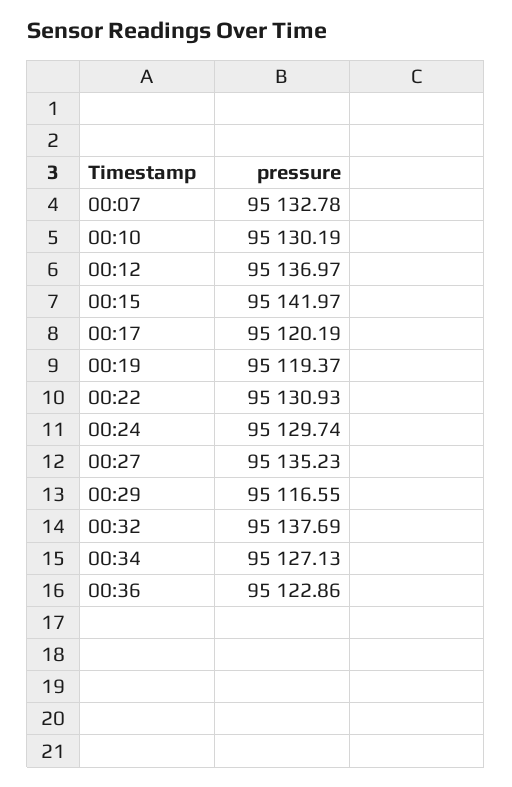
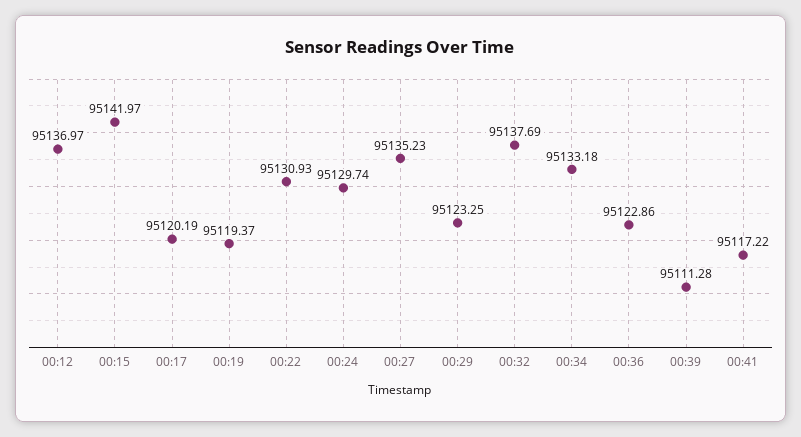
00:07: 95132.78 -> none
00:10: 95130.19 -> none
00:29: 95116.55 -> 95123.25
00:34: 95127.13 -> 95133.18
00:39: none -> 95111.28
00:41: none -> 95117.22

